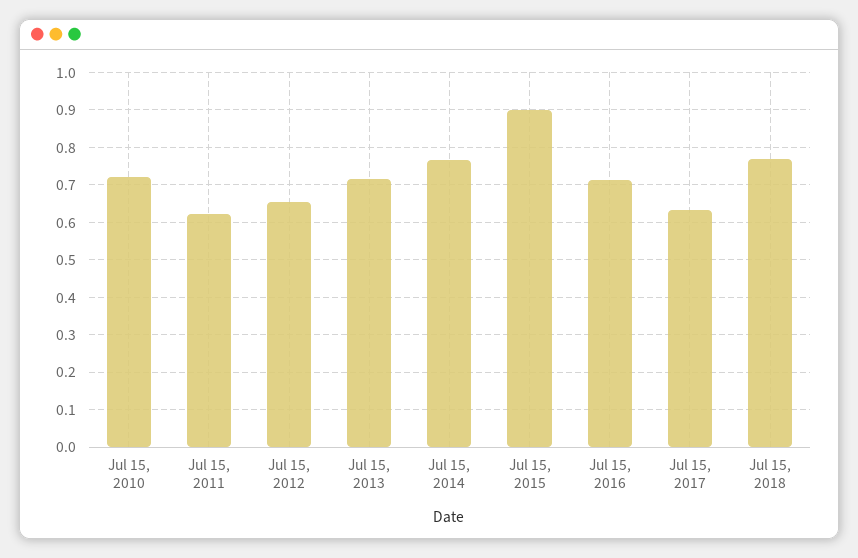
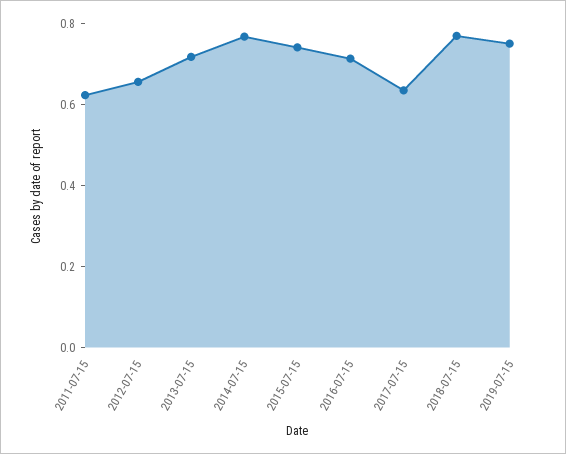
Jul 15, 2010: 0.72 -> none
Jul 15, 2015: 0.9 -> 0.75
2019-07-15: none -> 0.75

